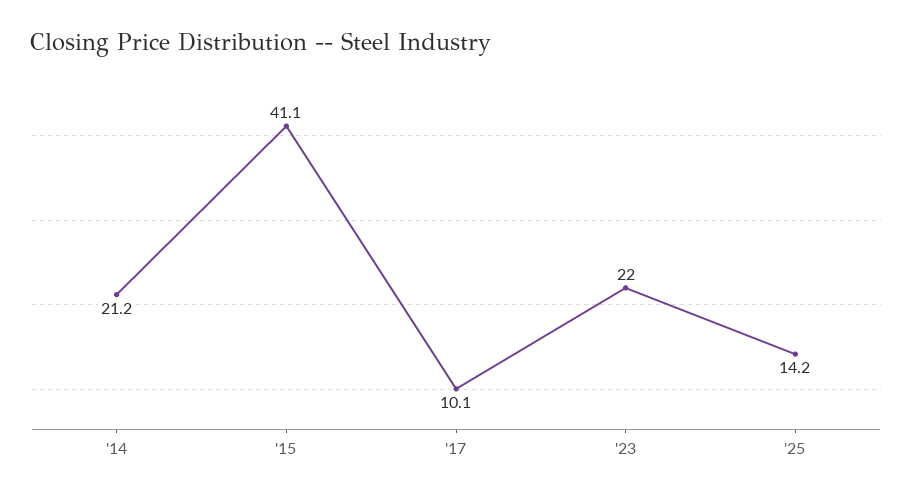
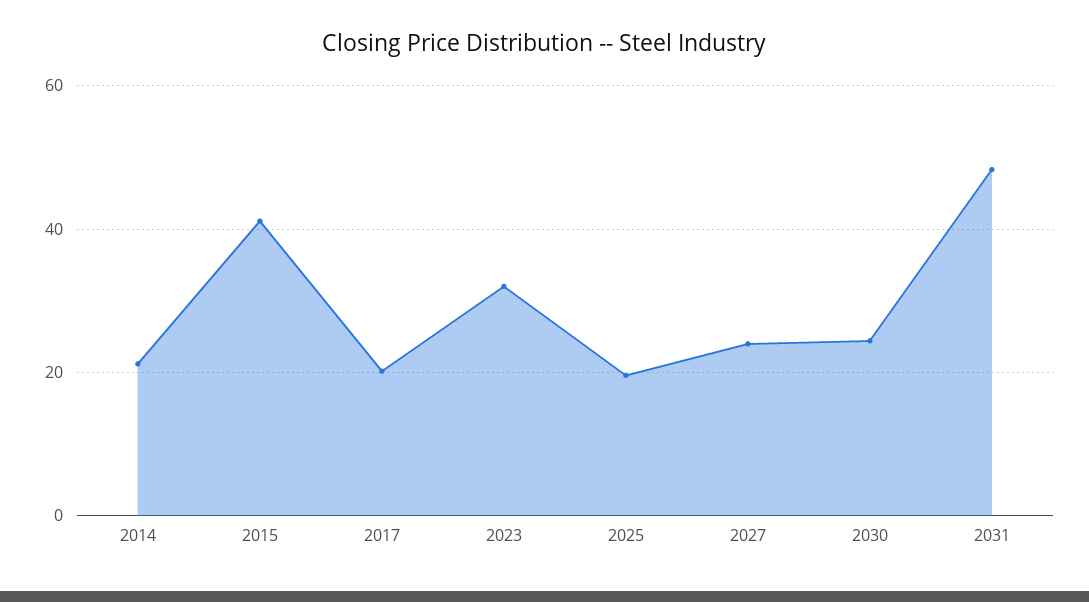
'17: 10.1 -> 20
'23: 22 -> 32
'25: 14.2 -> 20
2027: none -> 24
2030: none -> 24
2031: none -> 48

